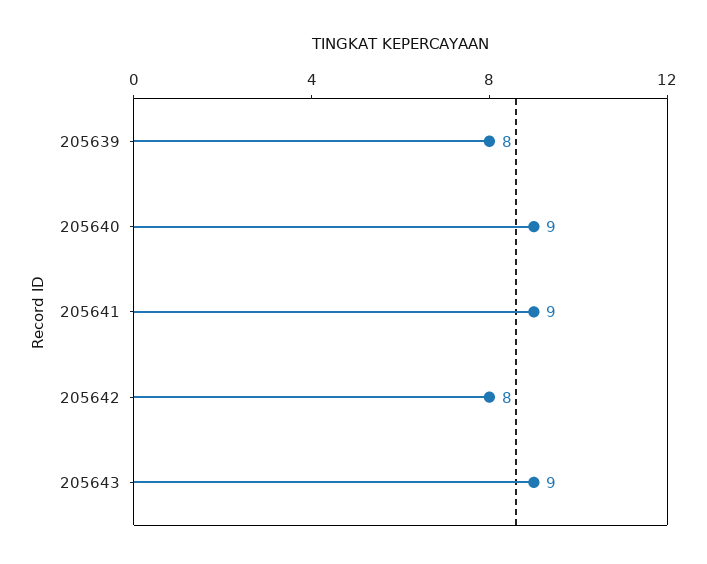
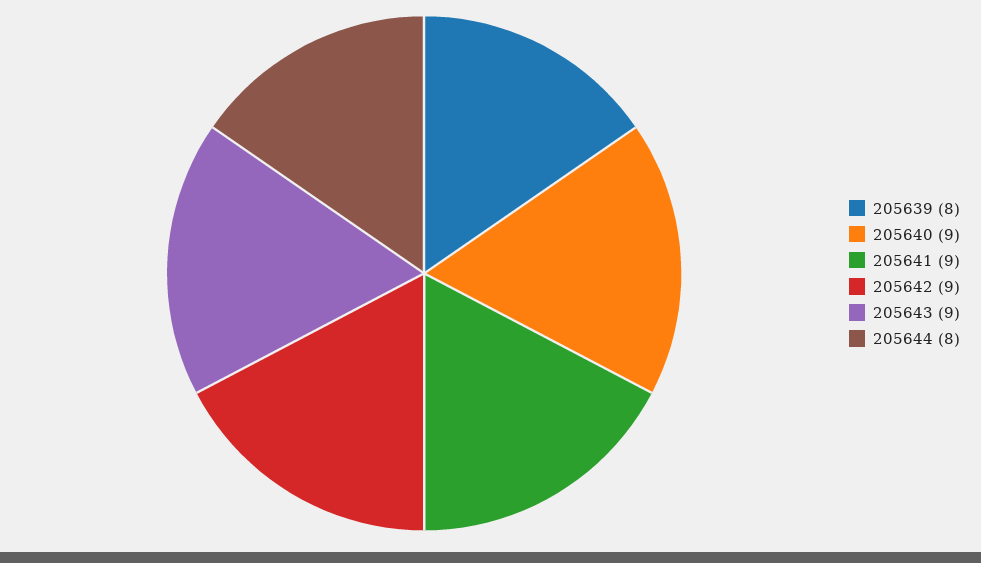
205642: 8 -> 9
205644: none -> 8

